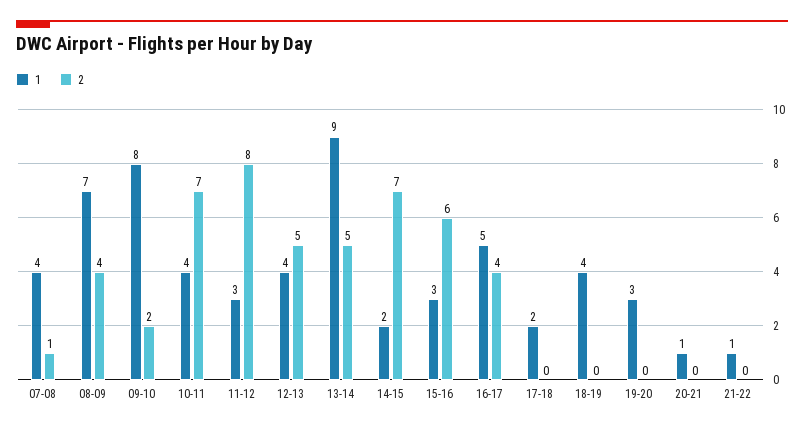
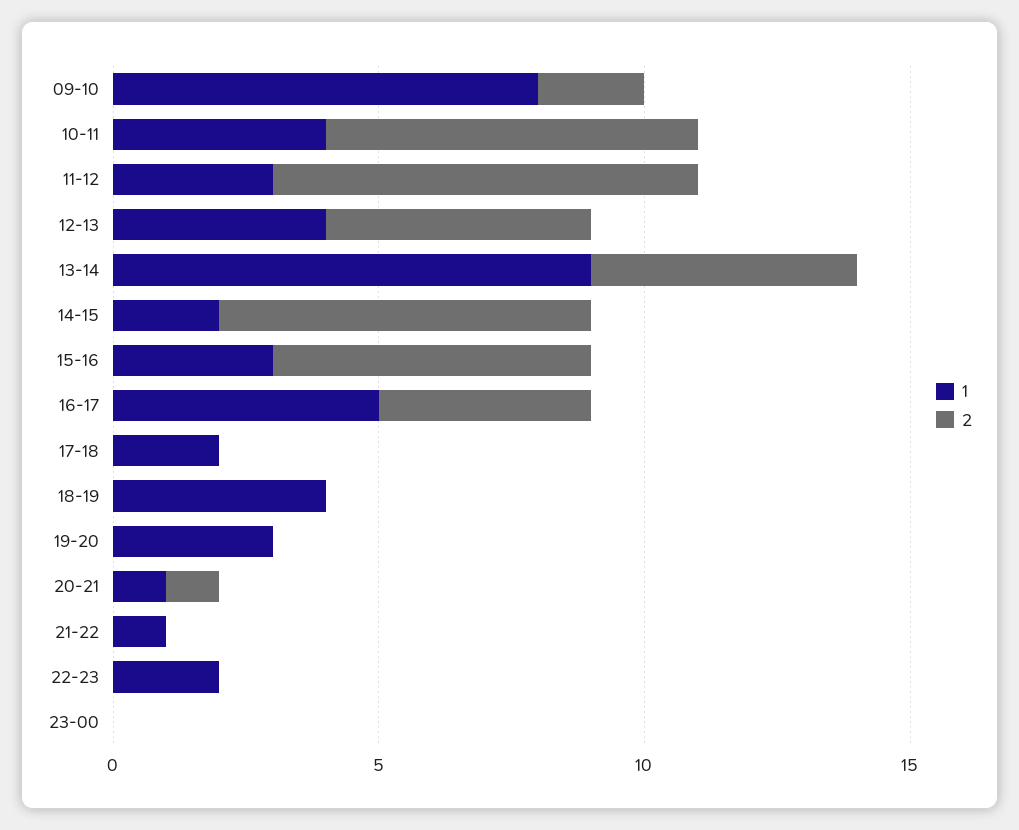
1, 07-08: 4 -> none
2, 07-08: 1 -> none
1, 08-09: 7 -> none
2, 08-09: 4 -> none
2, 20-21: 0 -> 1
1, 22-23: none -> 2
2, 22-23: none -> 0
1, 23-00: none -> 0
2, 23-00: none -> 0

